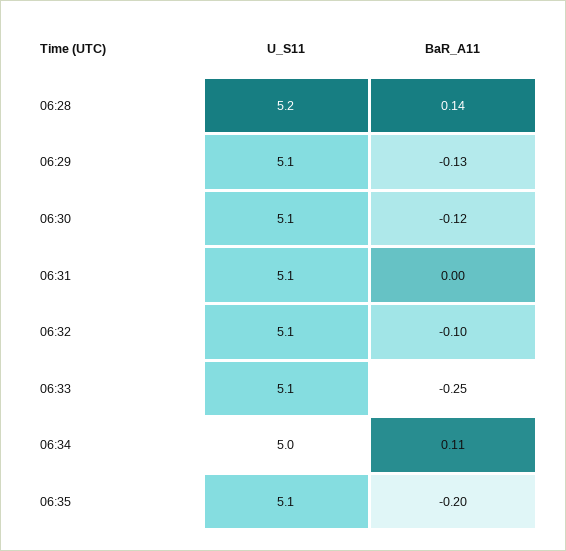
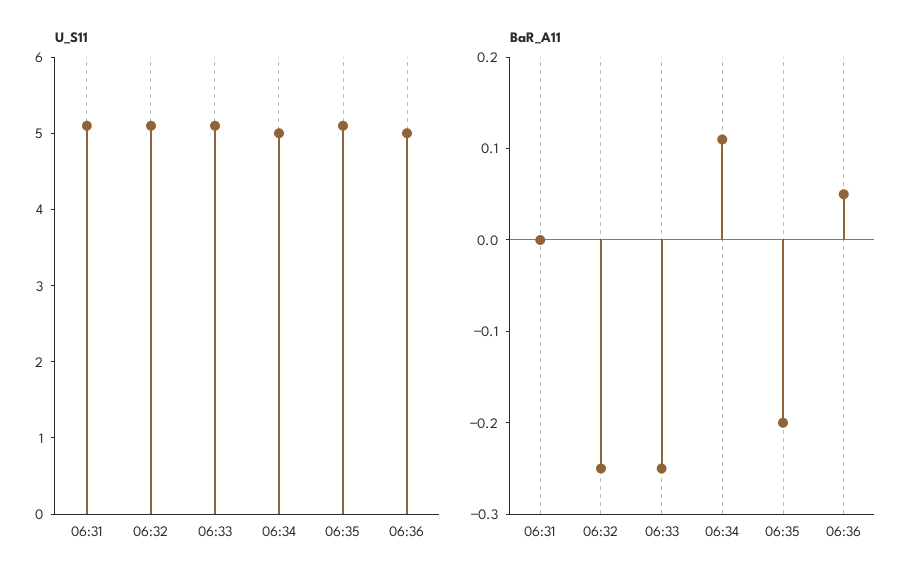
U_S11, 06:28: 5.2 -> none
BaR_A11, 06:28: 0.14 -> none
U_S11, 06:29: 5.1 -> none
BaR_A11, 06:29: -0.13 -> none
U_S11, 06:30: 5.1 -> none
BaR_A11, 06:30: -0.12 -> none
BaR_A11, 06:32: -0.1 -> -0.25
U_S11, 06:36: none -> 5
BaR_A11, 06:36: none -> 0.05

